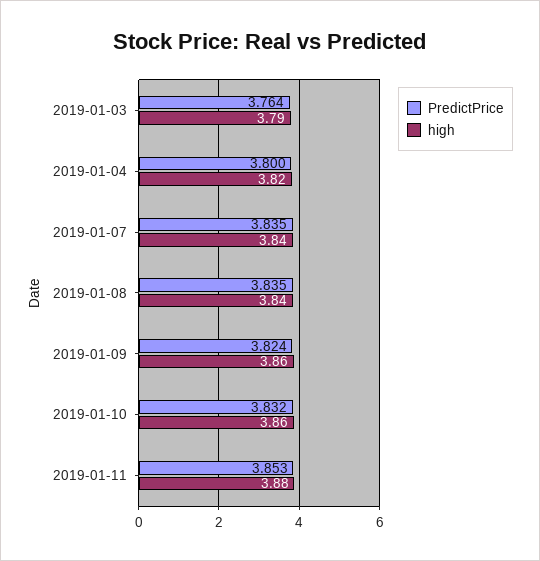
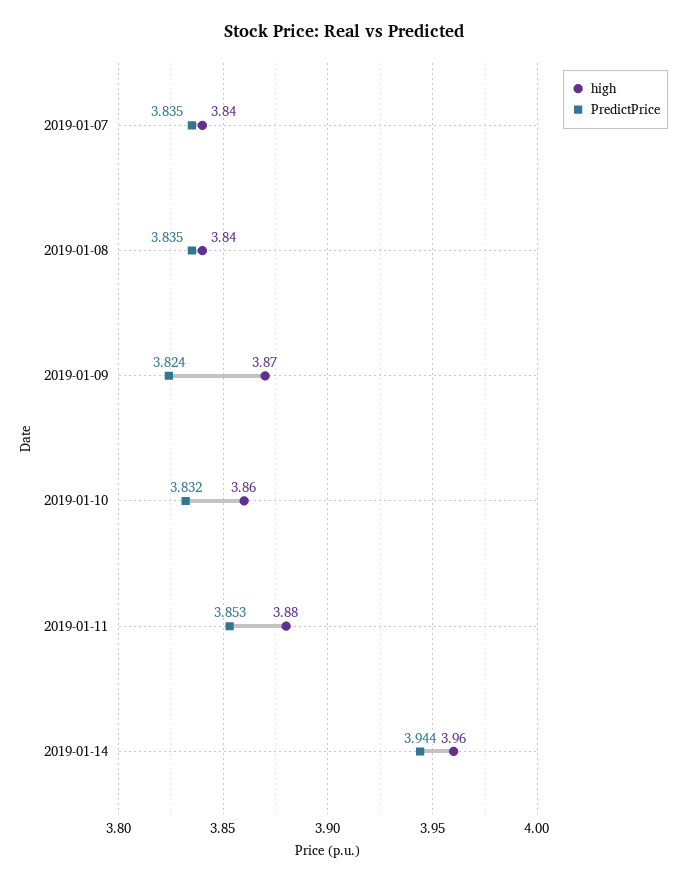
PredictPrice, 2019-01-03: 3.764 -> none
high, 2019-01-03: 3.79 -> none
PredictPrice, 2019-01-04: 3.8 -> none
high, 2019-01-04: 3.82 -> none
high, 2019-01-09: 3.86 -> 3.87
high, 2019-01-14: none -> 3.96
PredictPrice, 2019-01-14: none -> 3.944

